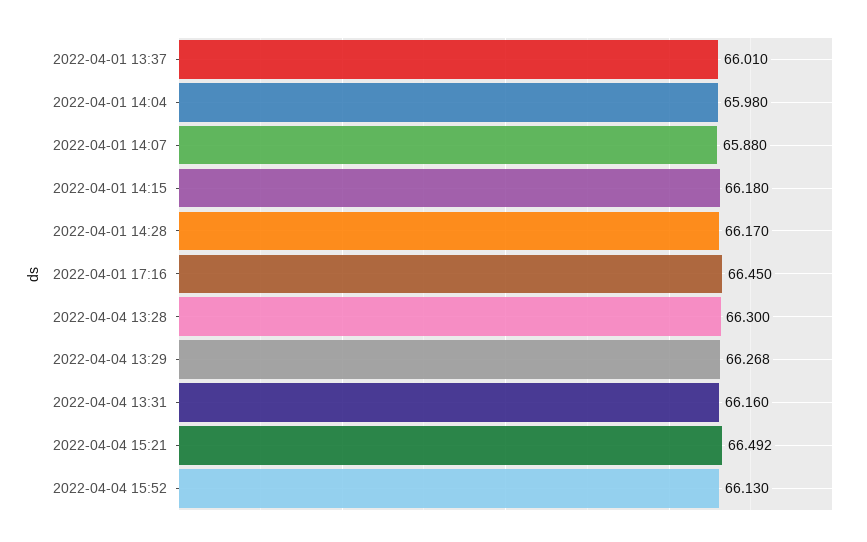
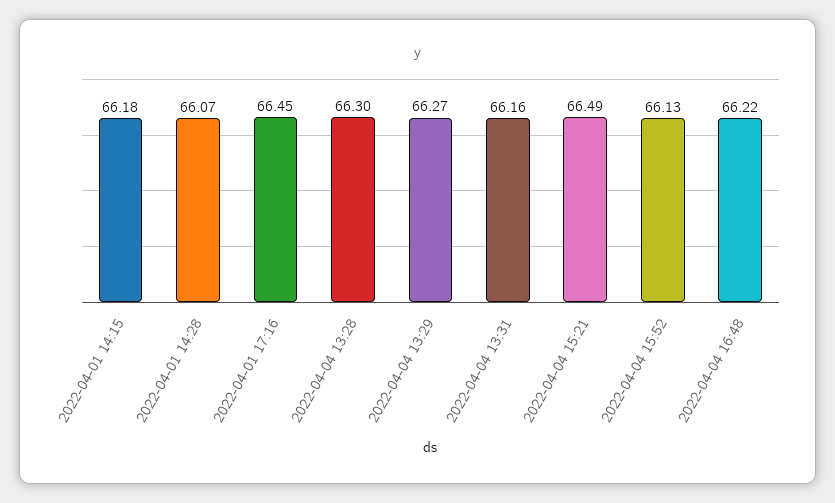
2022-04-01 13:37: 66.01 -> none
2022-04-01 14:04: 65.98 -> none
2022-04-01 14:07: 65.88 -> none
2022-04-01 14:28: 66.17 -> 66.07
2022-04-04 16:48: none -> 66.22

